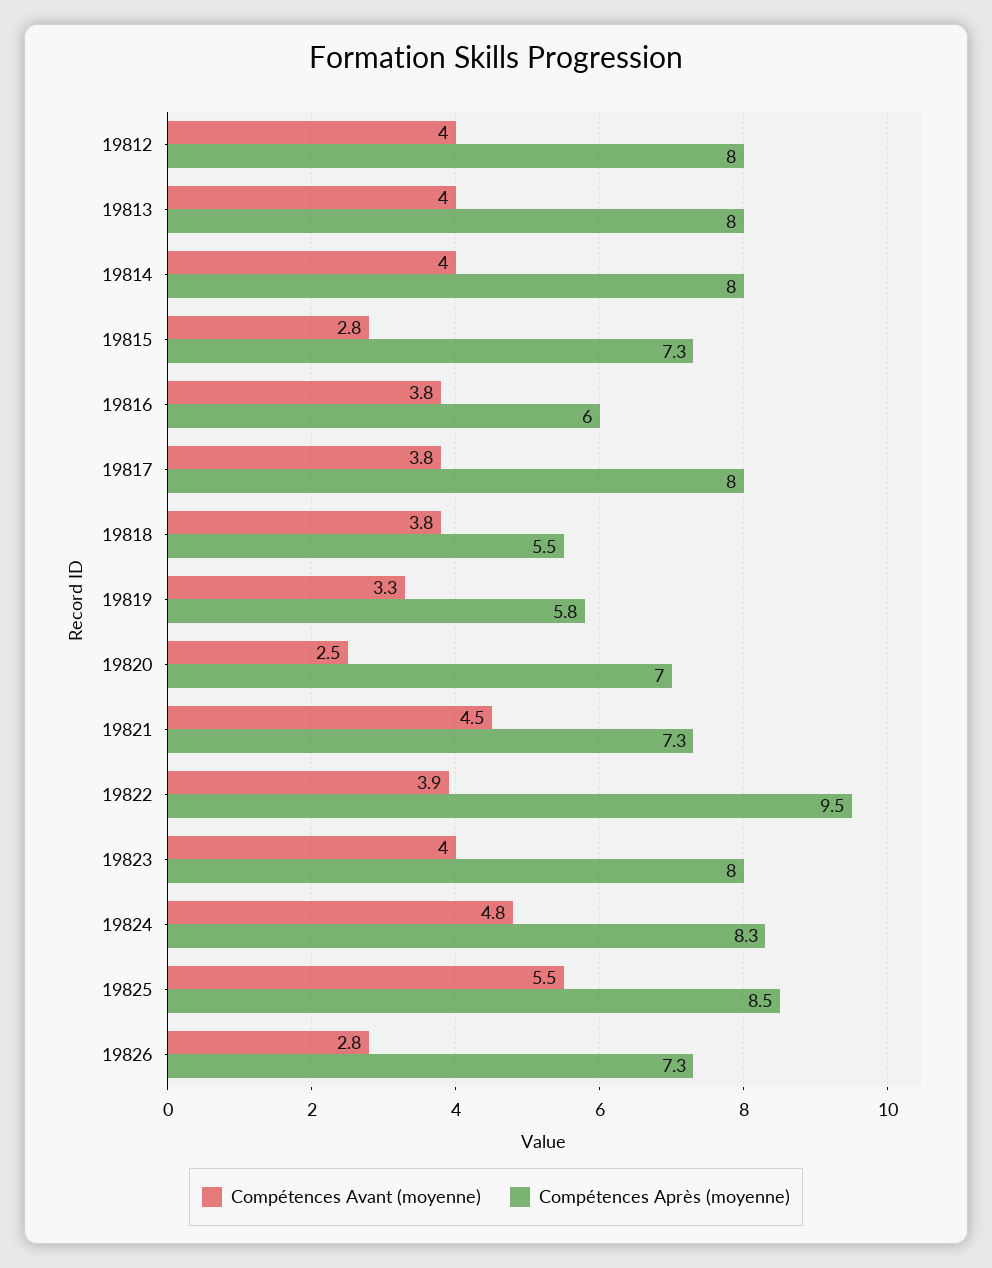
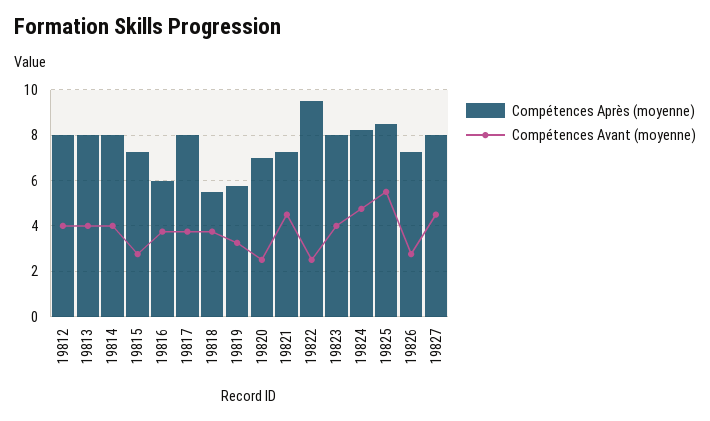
Compétences Avant (moyenne), 19822: 3.9 -> 2.5
Compétences Après (moyenne), 19827: none -> 8
Compétences Avant (moyenne), 19827: none -> 4.5

